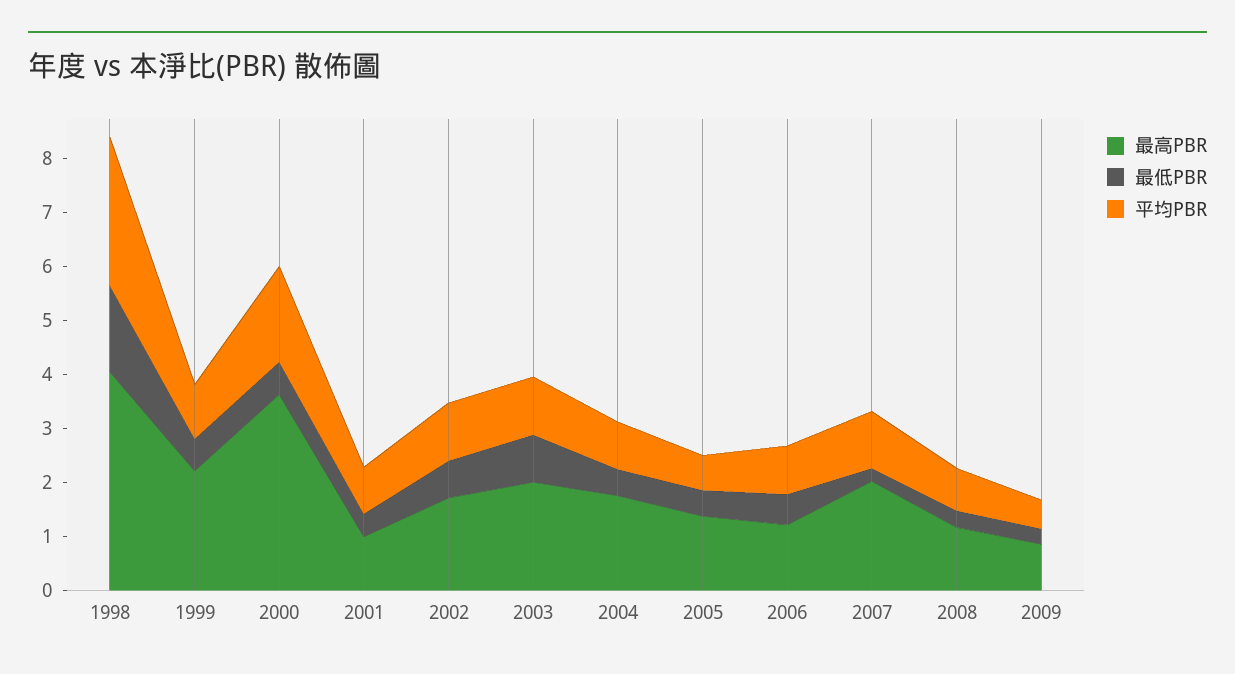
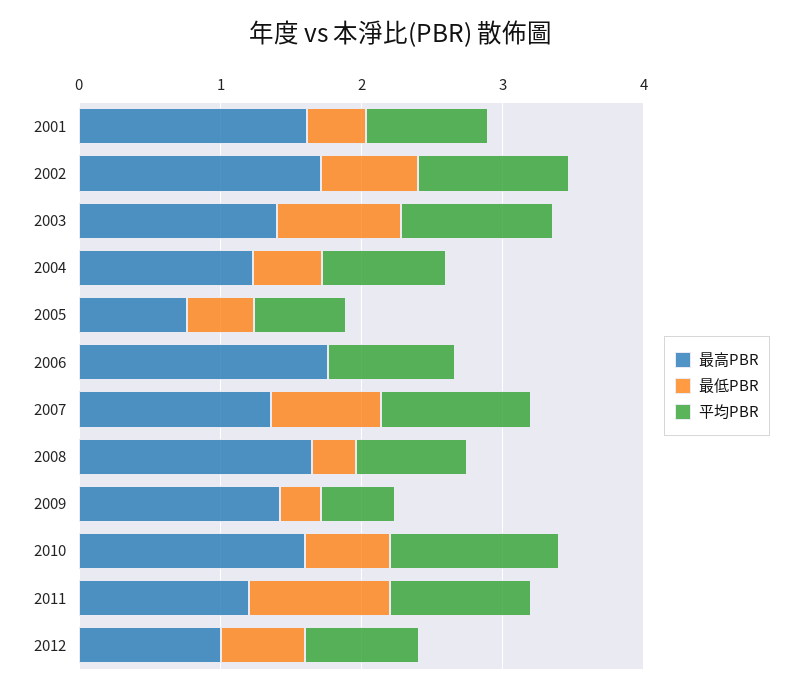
最高PBR, 1998: 4 -> none
最低PBR, 1998: 1.6 -> none
平均PBR, 1998: 2.8 -> none
最高PBR, 1999: 2.2 -> none
最低PBR, 1999: 0.6 -> none
平均PBR, 1999: 1 -> none
最高PBR, 2000: 3.6 -> none
最低PBR, 2000: 0.6 -> none
平均PBR, 2000: 1.8 -> none
最高PBR, 2001: 1 -> 1.6
最高PBR, 2003: 2 -> 1.4
最高PBR, 2004: 1.8 -> 1.2
最高PBR, 2005: 1.4 -> 0.8
最高PBR, 2006: 1.2 -> 1.8
最低PBR, 2006: 0.6 -> 0
最高PBR, 2007: 2 -> 1.4
最低PBR, 2007: 0.2 -> 0.8
最高PBR, 2008: 1.2 -> 1.6
最高PBR, 2009: 0.8 -> 1.4
最高PBR, 2010: none -> 1.6
最低PBR, 2010: none -> 0.6
平均PBR, 2010: none -> 1.2
最高PBR, 2011: none -> 1.2
最低PBR, 2011: none -> 1
平均PBR, 2011: none -> 1
最高PBR, 2012: none -> 1
最低PBR, 2012: none -> 0.6
平均PBR, 2012: none -> 0.8

